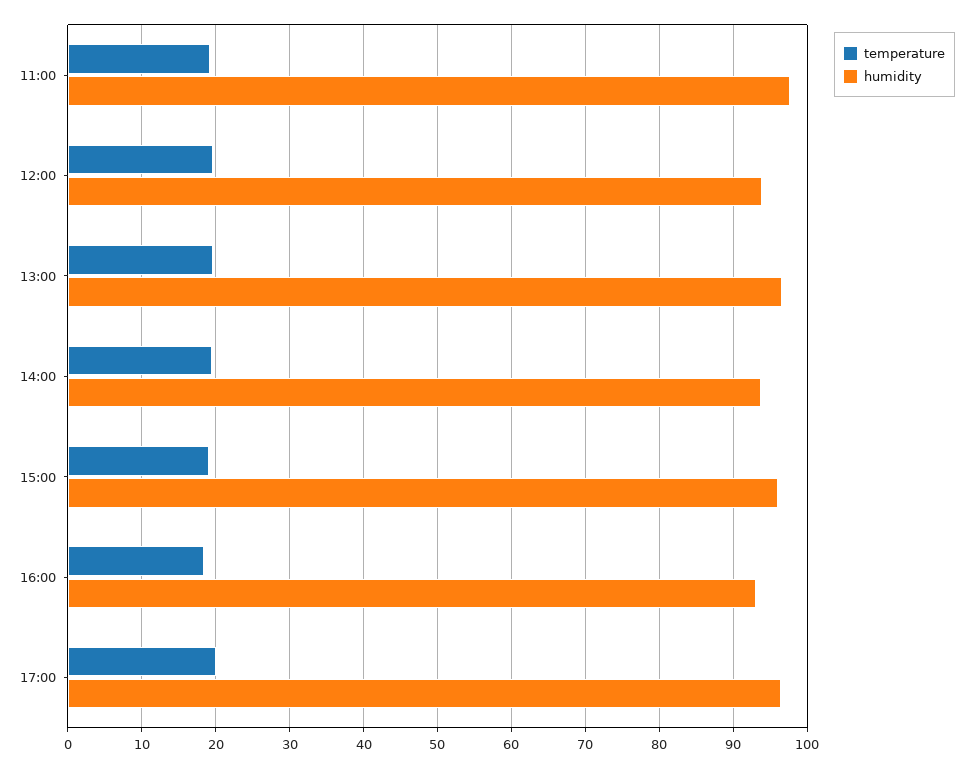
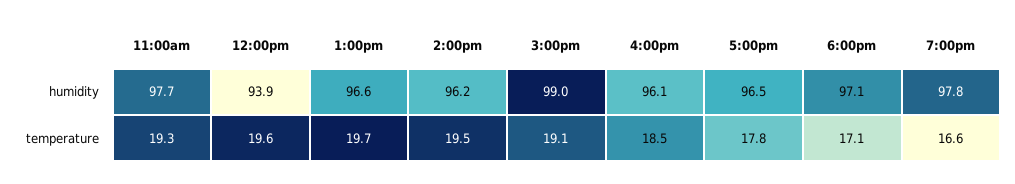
humidity, 14:00: 94 -> 96.2
humidity, 15:00: 96 -> 99
humidity, 16:00: 93 -> 96.1
temperature, 17:00: 20 -> 17.8
humidity, 6:00pm: none -> 97.1
humidity, 7:00pm: none -> 97.8
temperature, 6:00pm: none -> 17.1
temperature, 7:00pm: none -> 16.6

